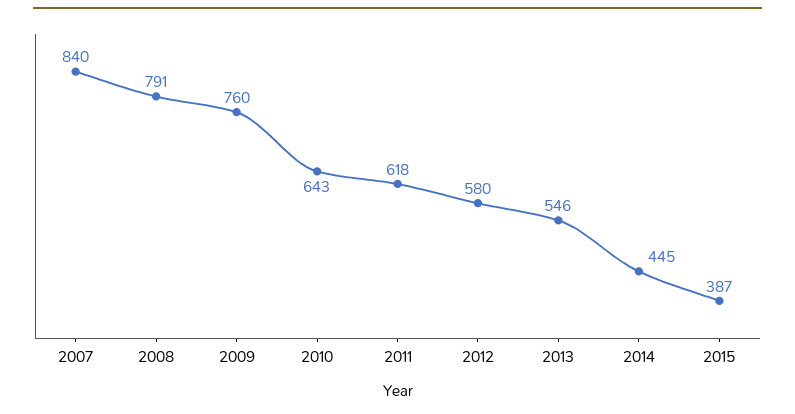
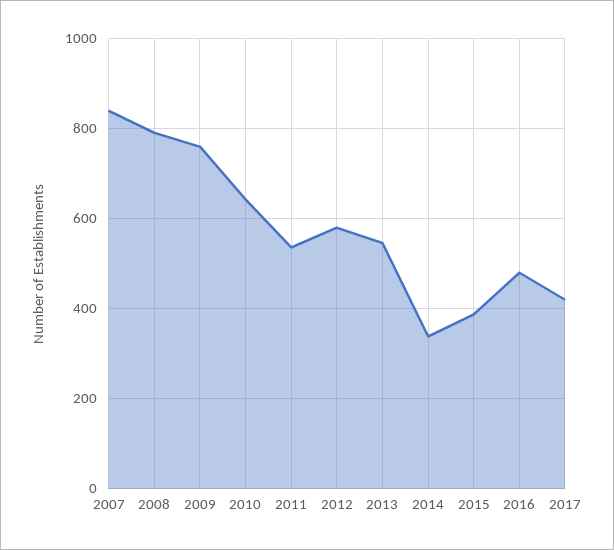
2011: 618 -> 540
2014: 445 -> 340
2016: none -> 480
2017: none -> 420

